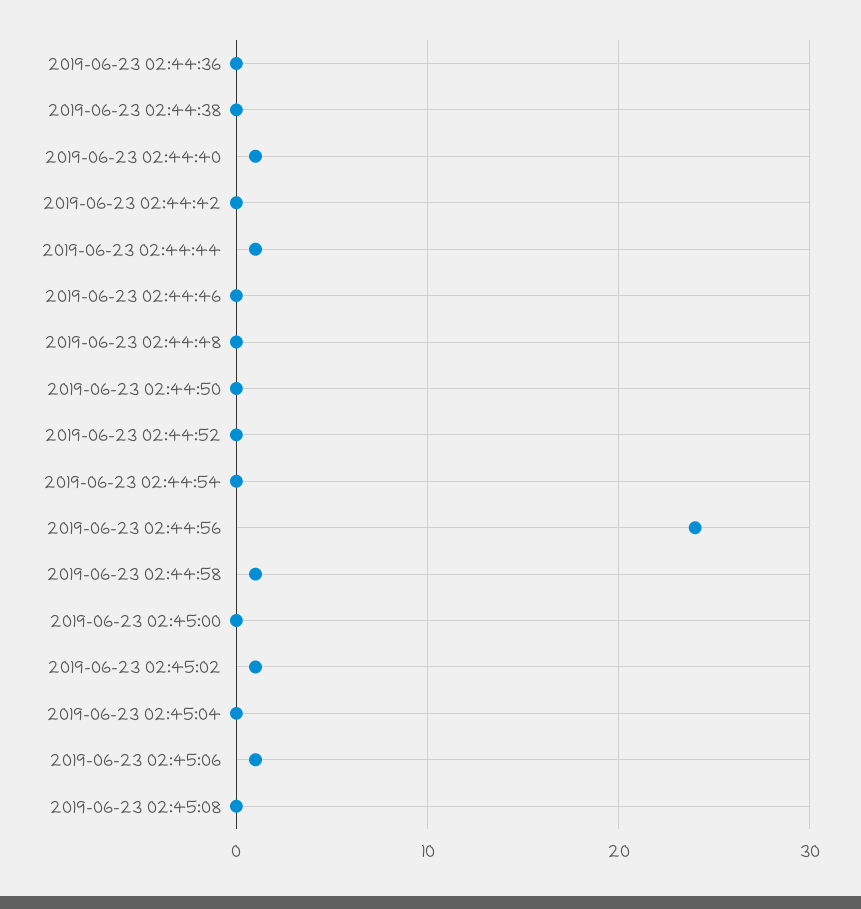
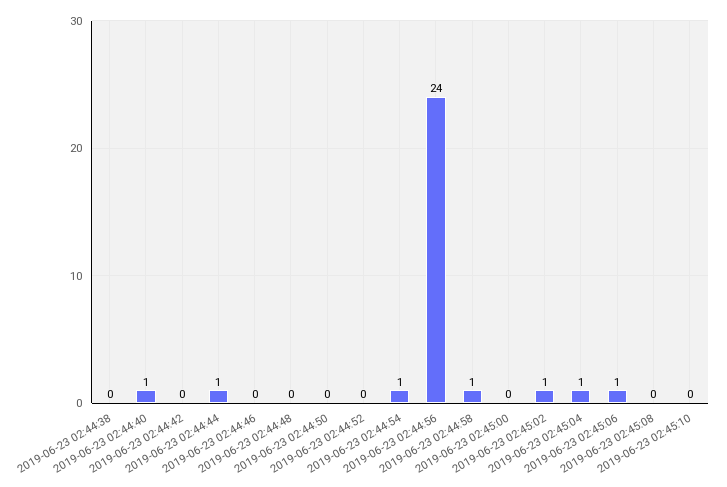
2019-06-23 02:44:36: 0 -> none
2019-06-23 02:44:54: 0 -> 1
2019-06-23 02:45:04: 0 -> 1
2019-06-23 02:45:10: none -> 0

